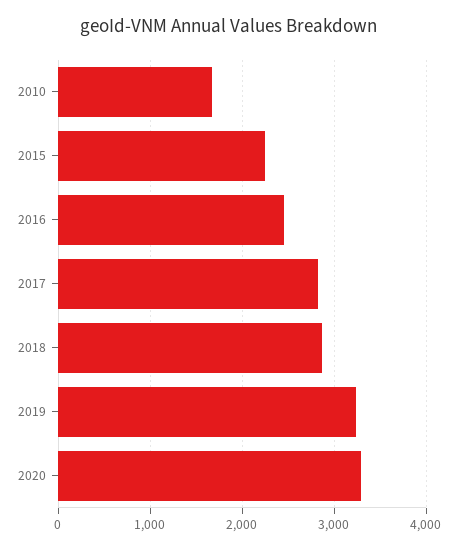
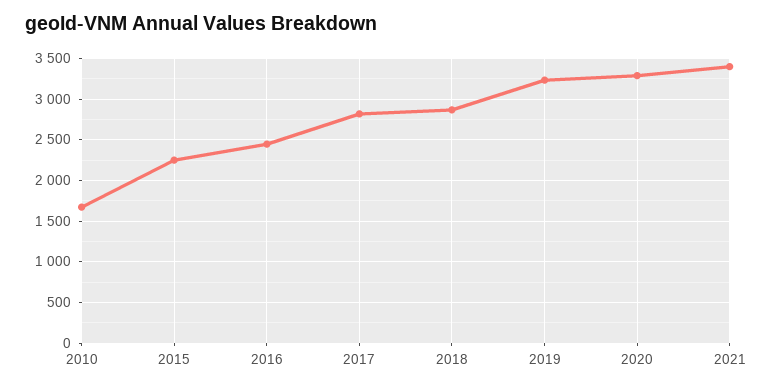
2021: none -> 3400

